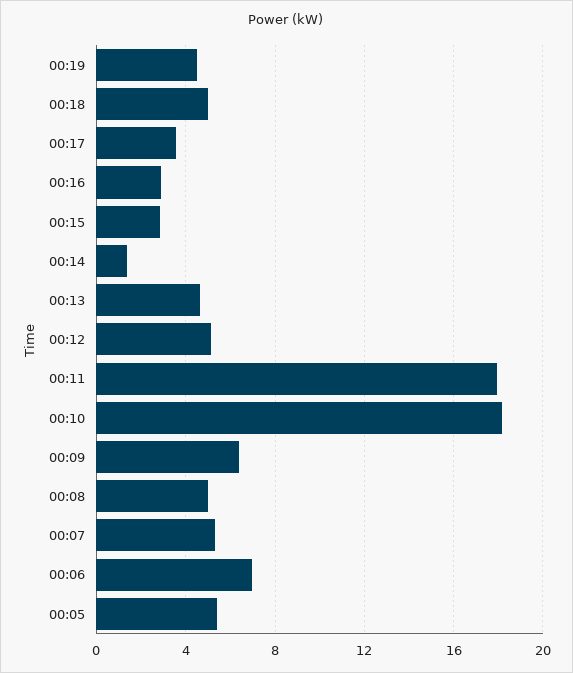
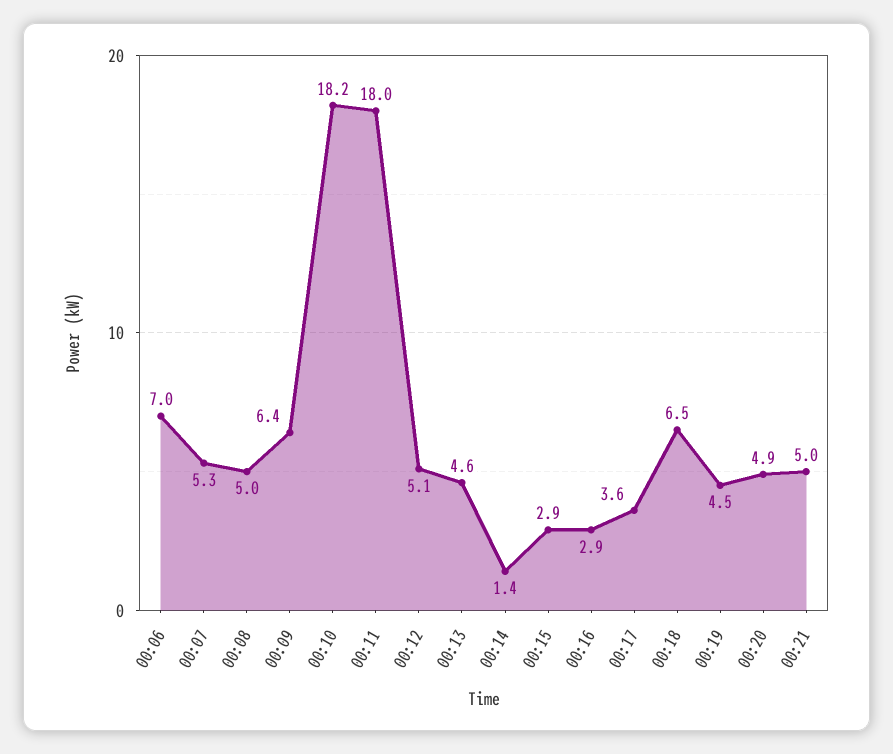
00:18: 5 -> 6.5
00:05: 5.5 -> none
00:20: none -> 4.9
00:21: none -> 5

